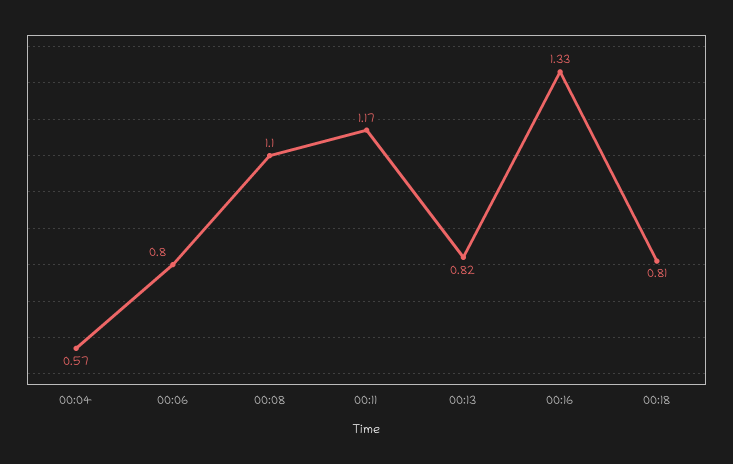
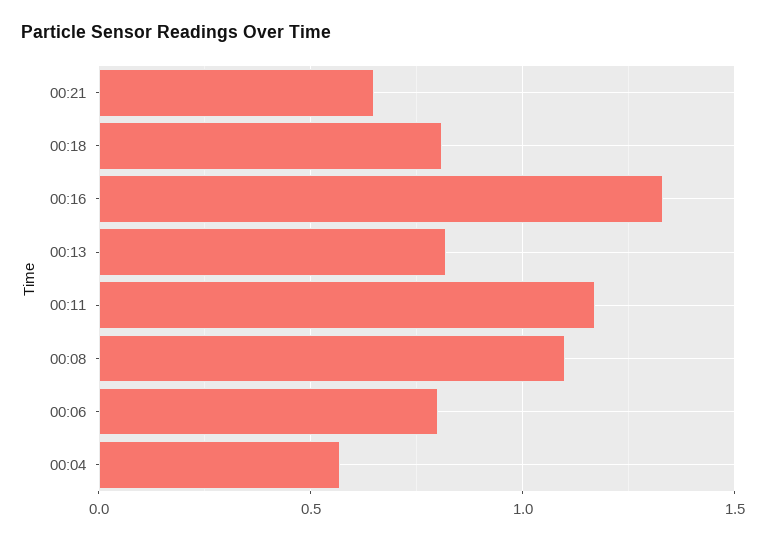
00:21: none -> 0.65

